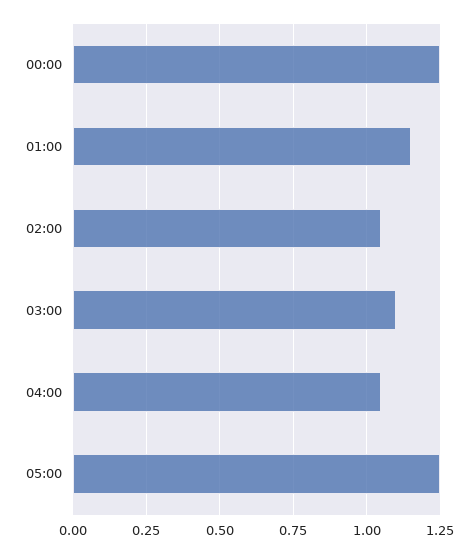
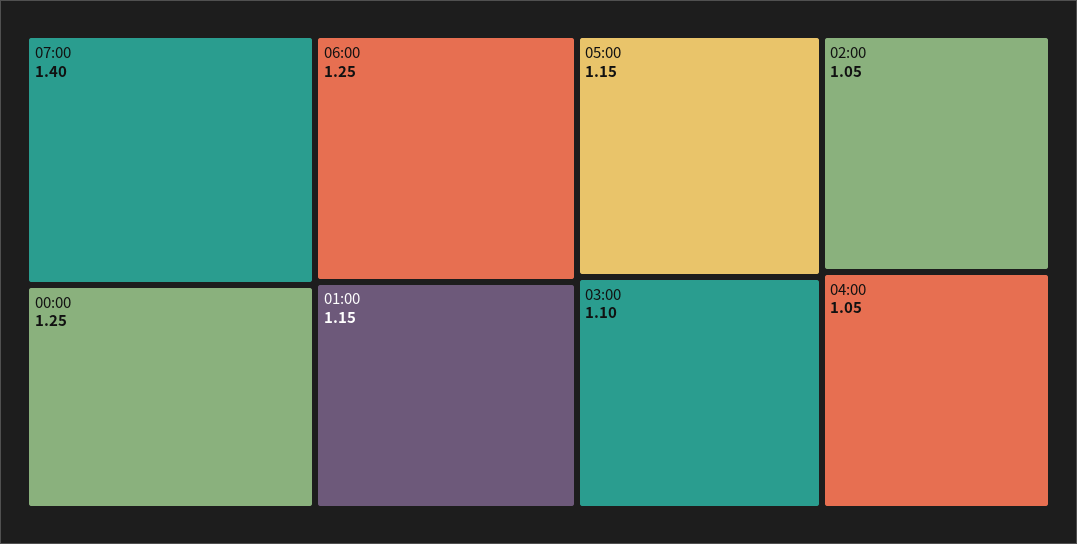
05:00: 1.25 -> 1.15
07:00: none -> 1.4
06:00: none -> 1.25

